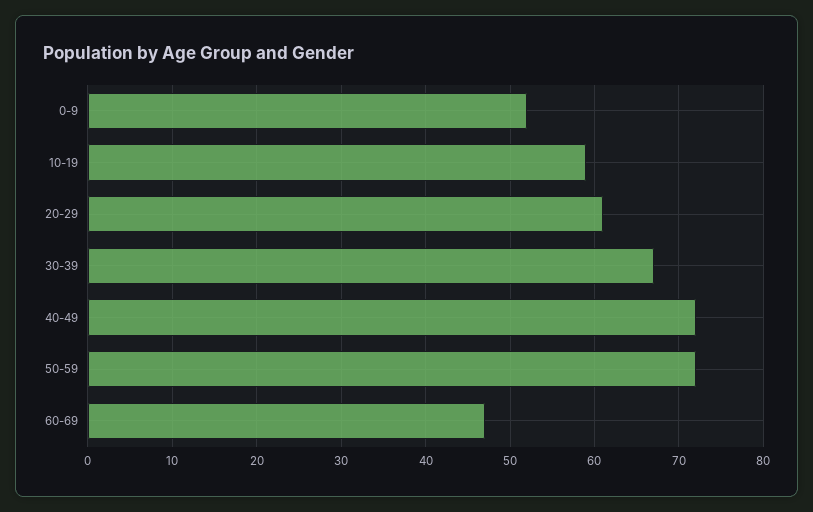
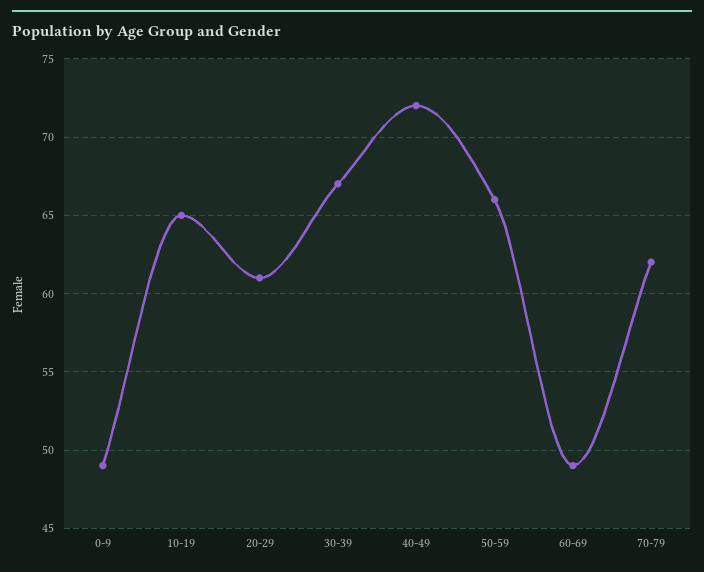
0-9: 52 -> 49
10-19: 59 -> 65
50-59: 72 -> 66
60-69: 47 -> 49
70-79: none -> 62

